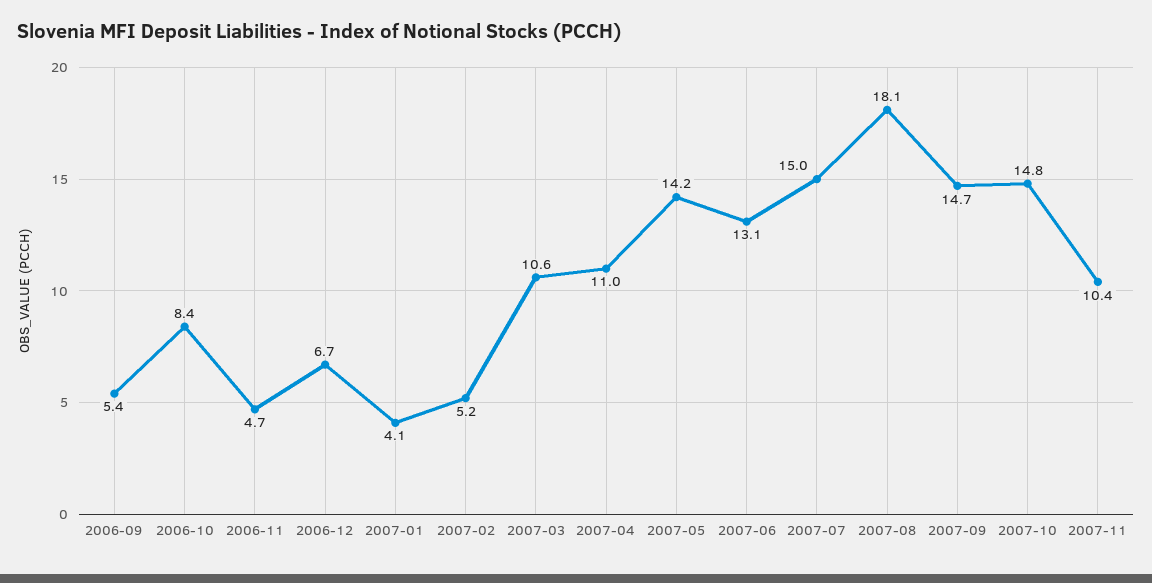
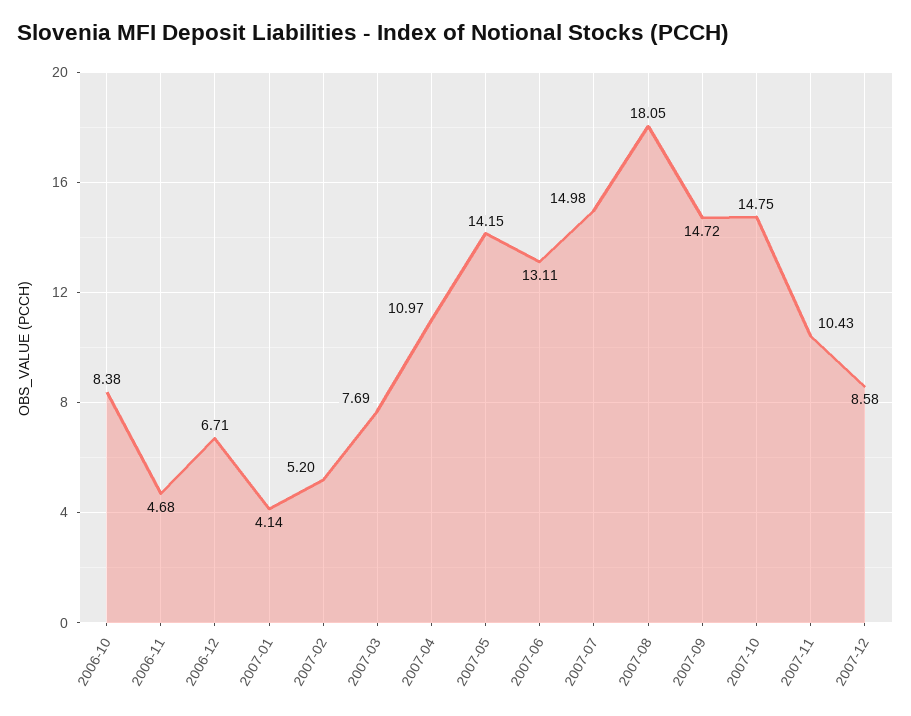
2006-09: 5.4 -> none
2007-03: 10.6 -> 7.69
2007-12: none -> 8.58

